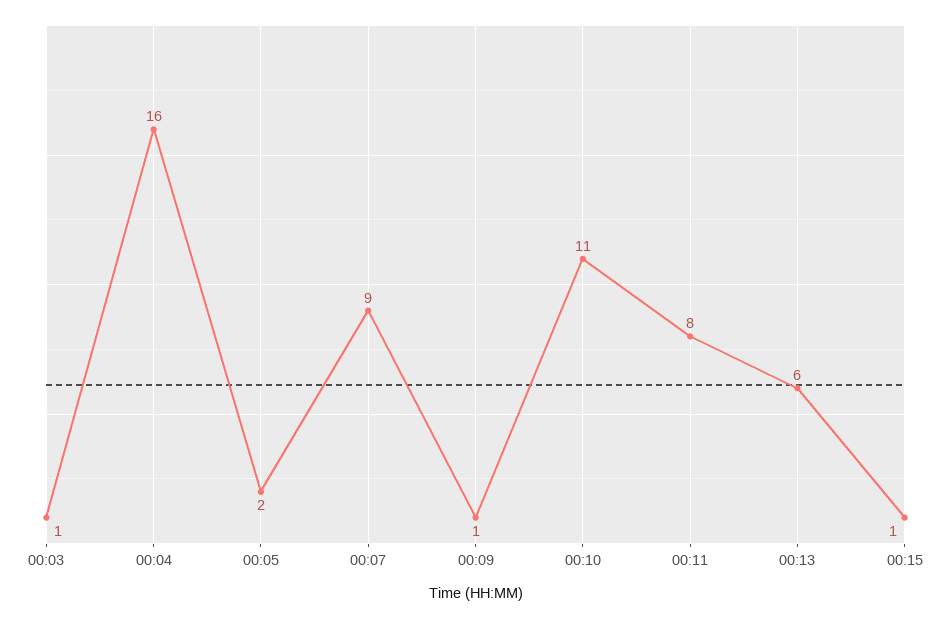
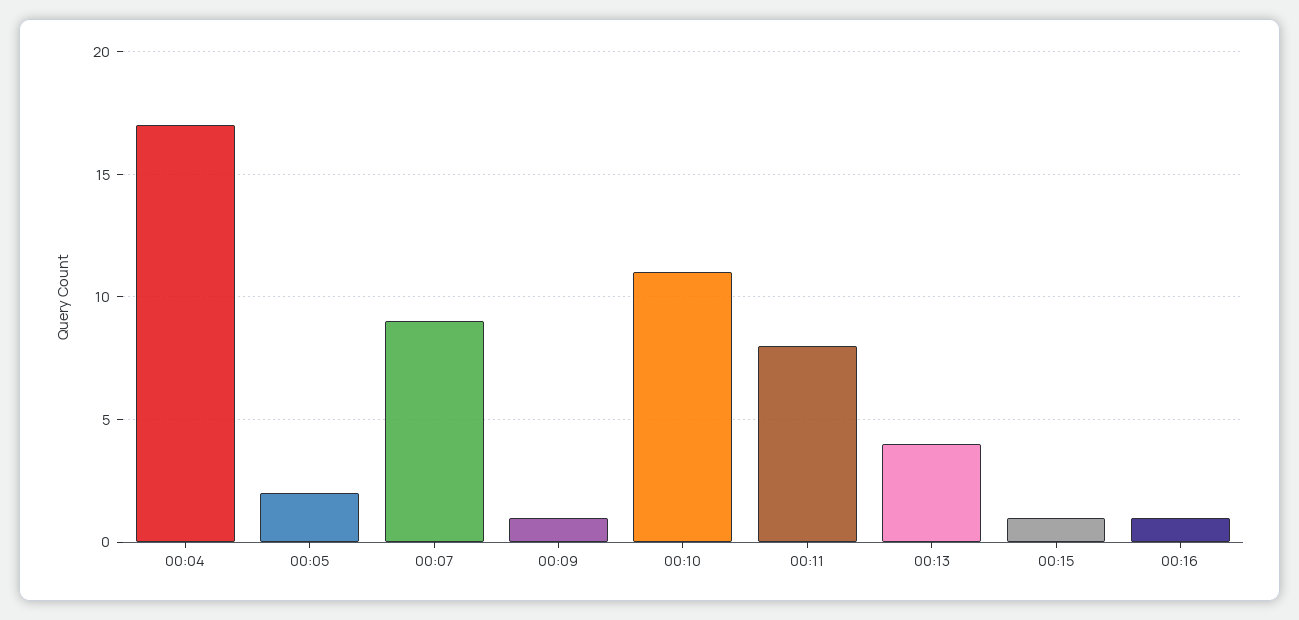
00:03: 1 -> none
00:04: 16 -> 17
00:13: 6 -> 4
00:16: none -> 1

